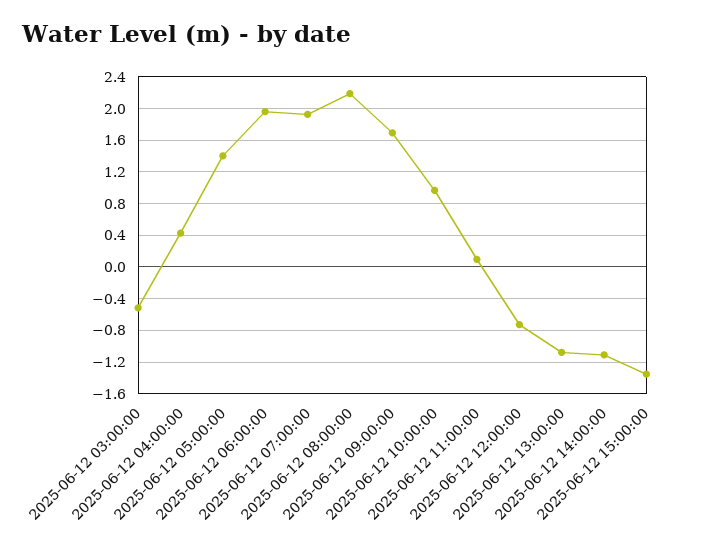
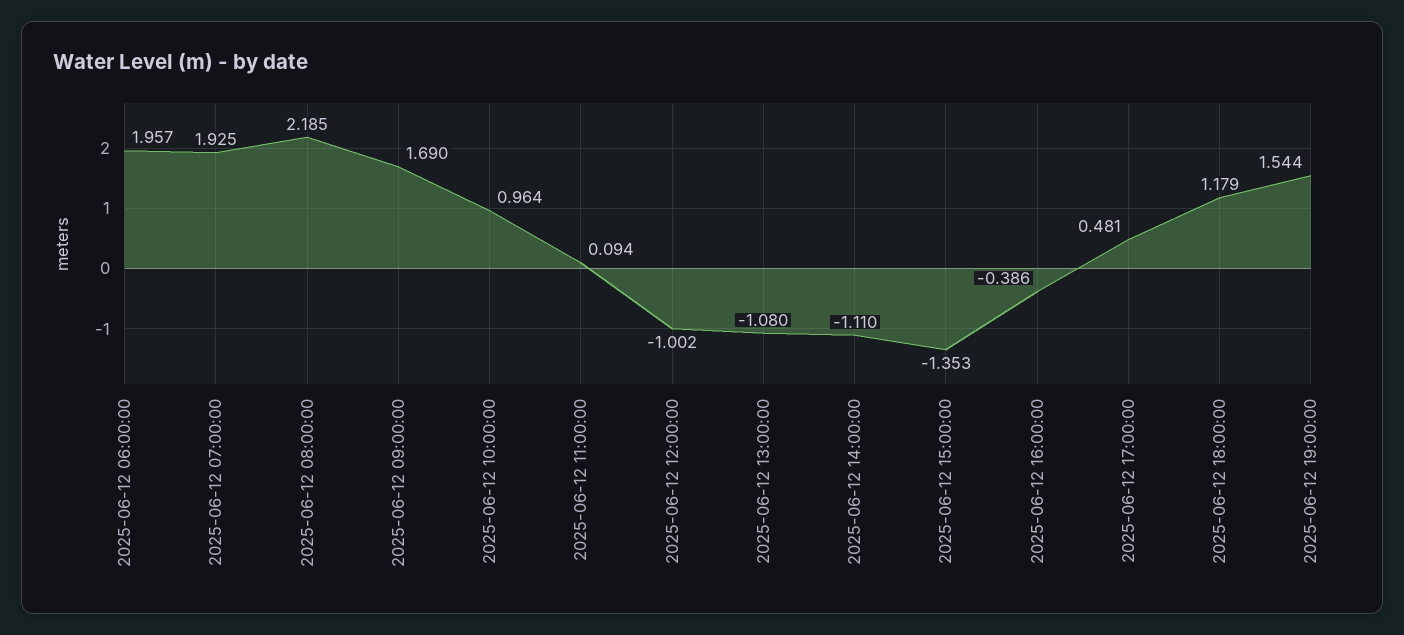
2025-06-12 03:00:00: -0.5 -> none
2025-06-12 04:00:00: 0.4 -> none
2025-06-12 05:00:00: 1.4 -> none
2025-06-12 12:00:00: -0.7 -> -1.002
2025-06-12 16:00:00: none -> -0.386
2025-06-12 17:00:00: none -> 0.481
2025-06-12 18:00:00: none -> 1.179
2025-06-12 19:00:00: none -> 1.544

